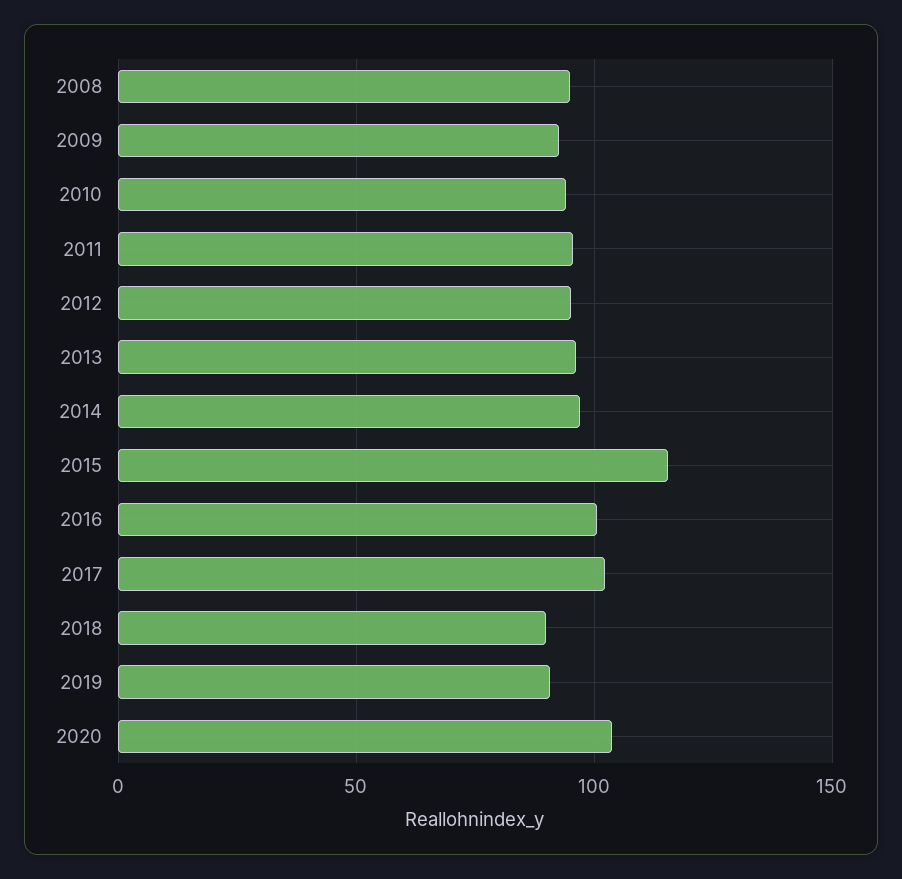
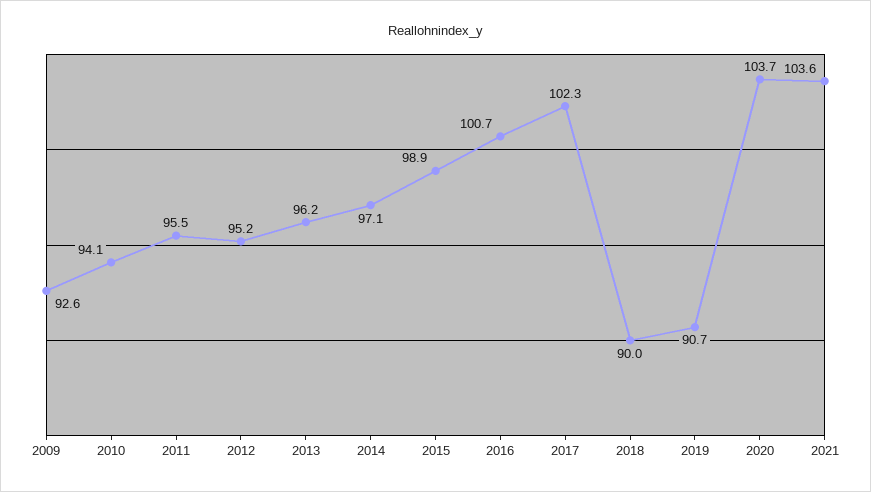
2008: 95 -> none
2015: 115 -> 98.9
2021: none -> 103.6

